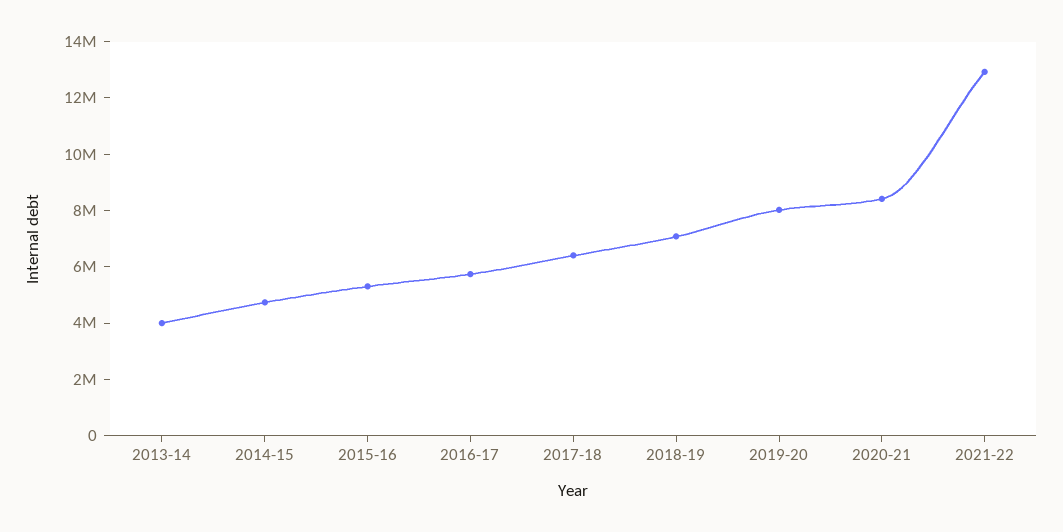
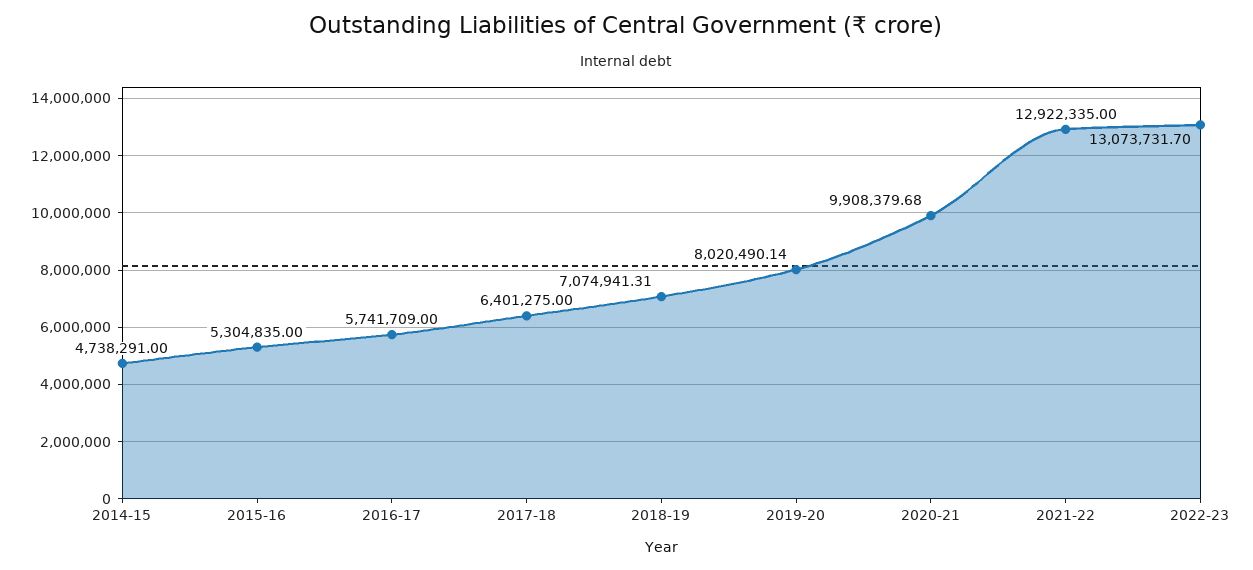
2013-14: 4000000 -> none
2020-21: 8500000 -> 9908379.68
2022-23: none -> 13073731.7

